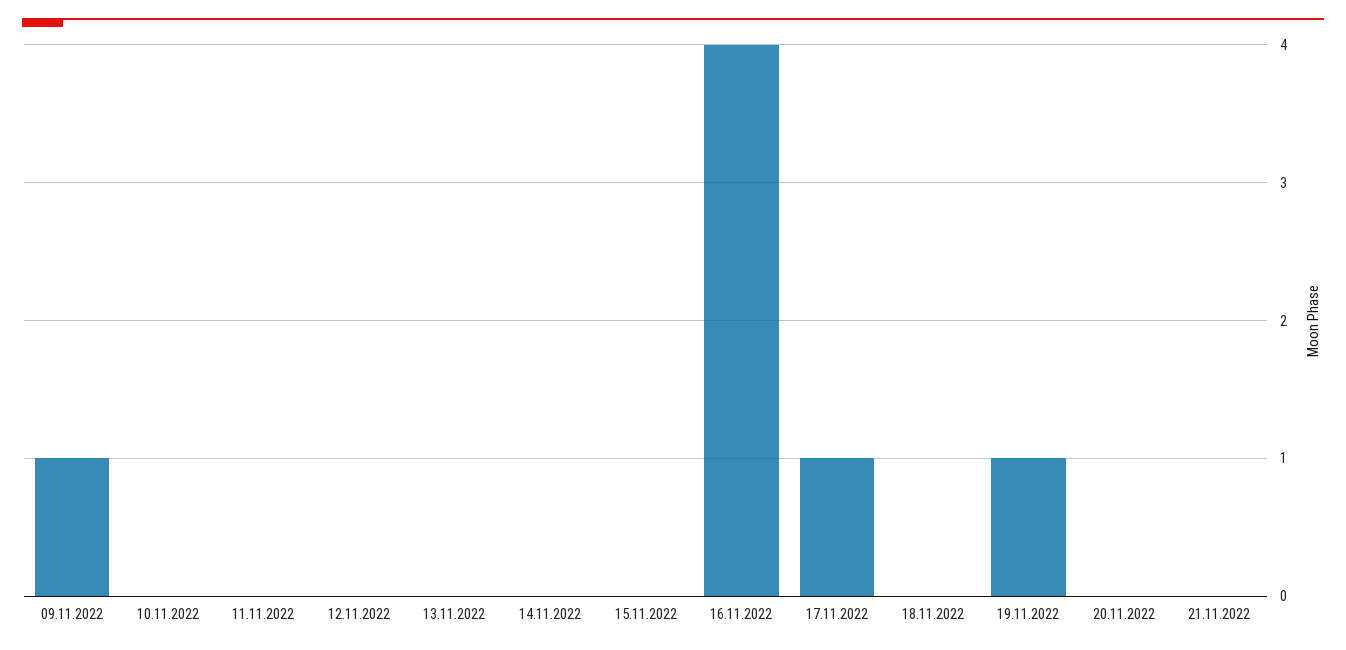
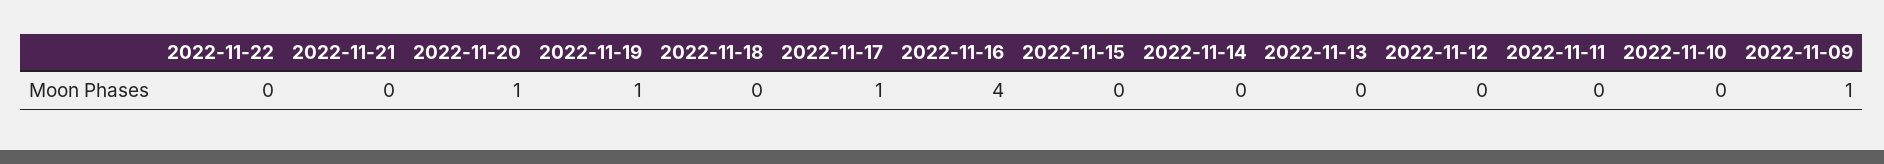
20.11.2022: 0 -> 1
2022-11-22: none -> 0

